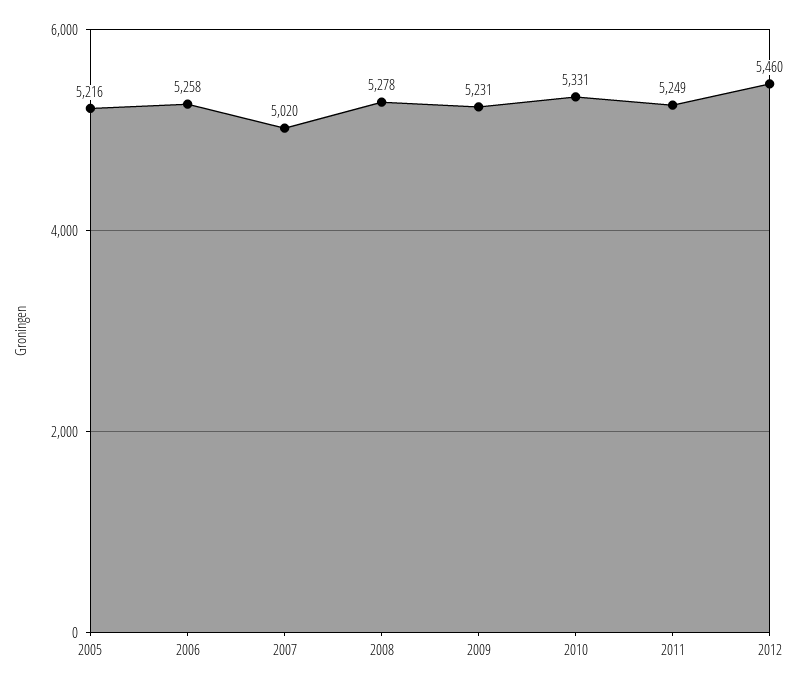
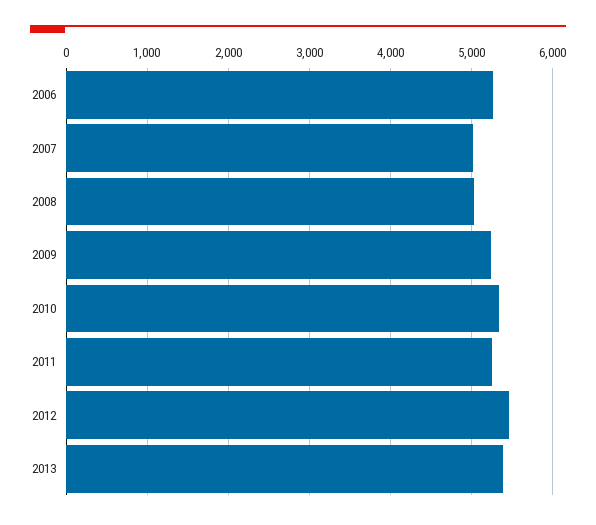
2005: 5216 -> none
2008: 5278 -> 5000
2013: none -> 5400

